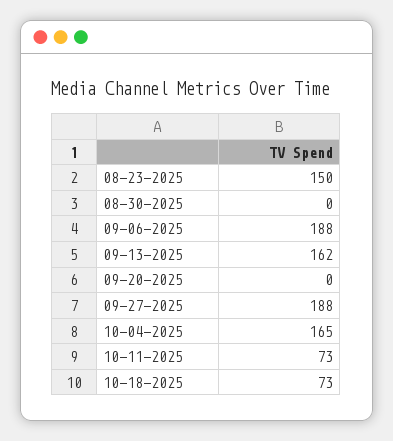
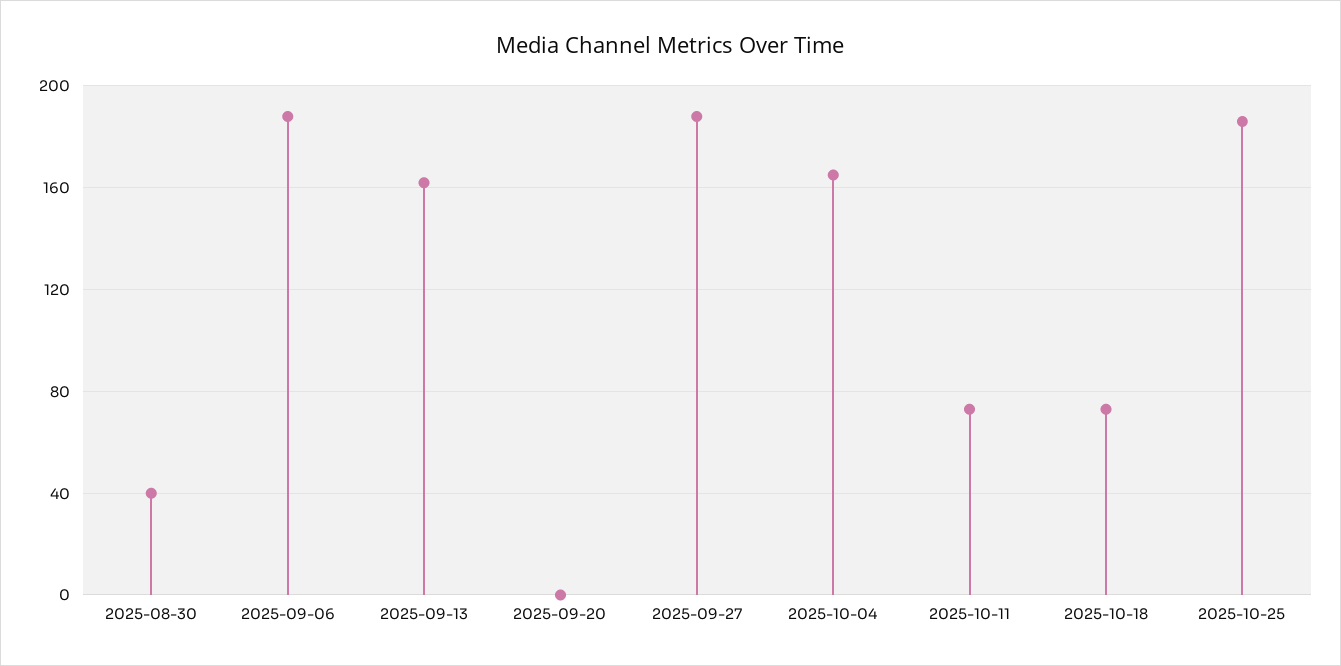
08-23-2025: 150 -> none
08-30-2025: 0 -> 40
2025-10-25: none -> 185

